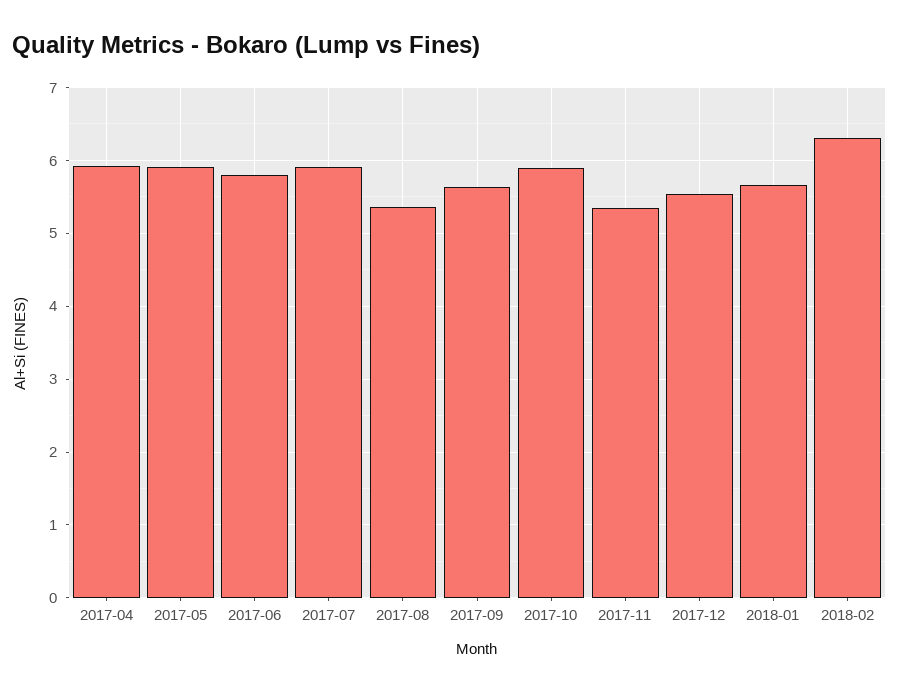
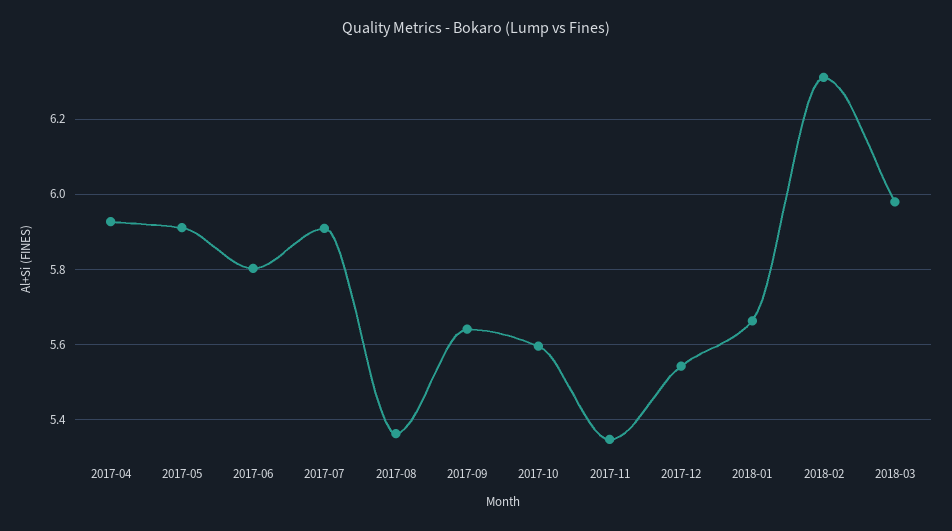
2017-10: 5.9 -> 5.6
2018-03: none -> 5.98

